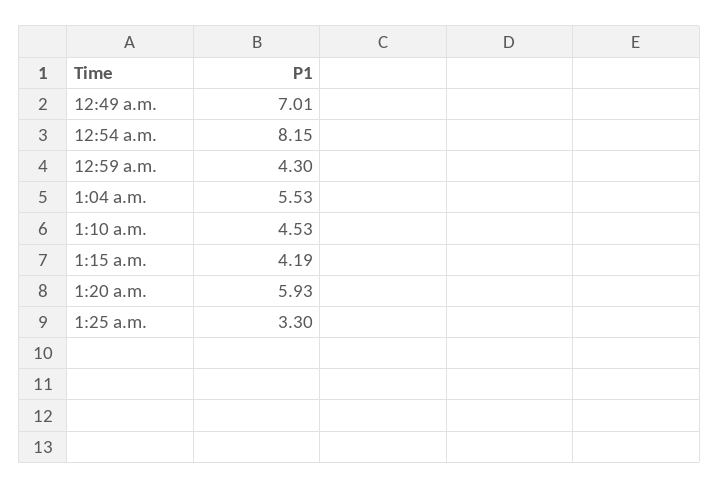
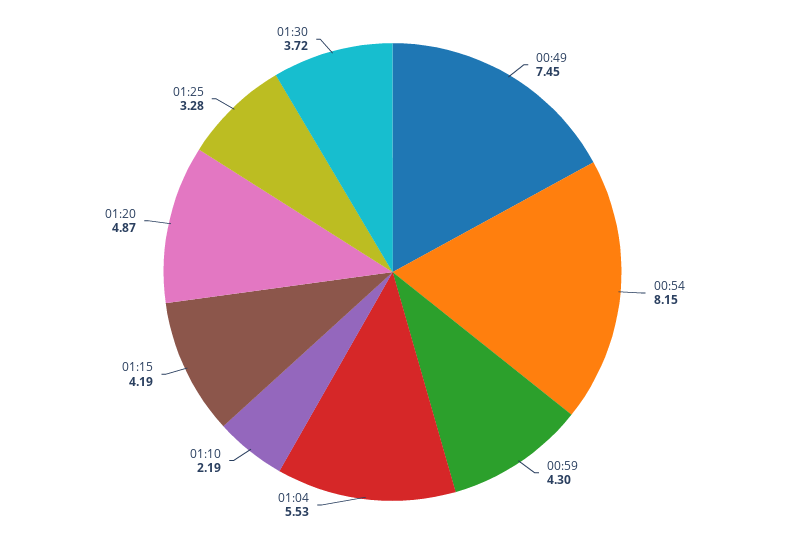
12:49 a.m.: 7.01 -> 7.45
1:10 a.m.: 4.53 -> 2.19
1:20 a.m.: 5.93 -> 4.87
1:25 a.m.: 3.3 -> 3.28
01:30: none -> 3.72

